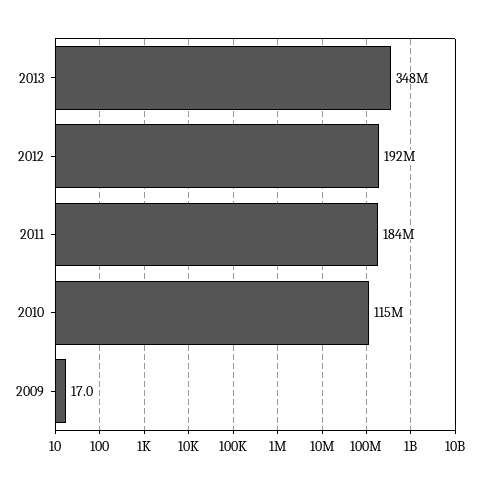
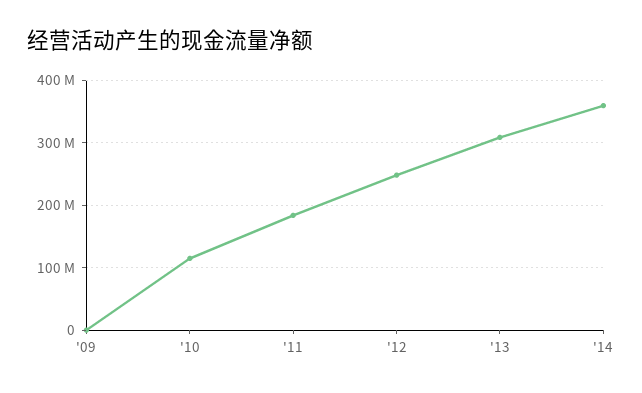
2013: 348000000 -> 310000000
2012: 192000000 -> 250000000
'14: none -> 360000000

